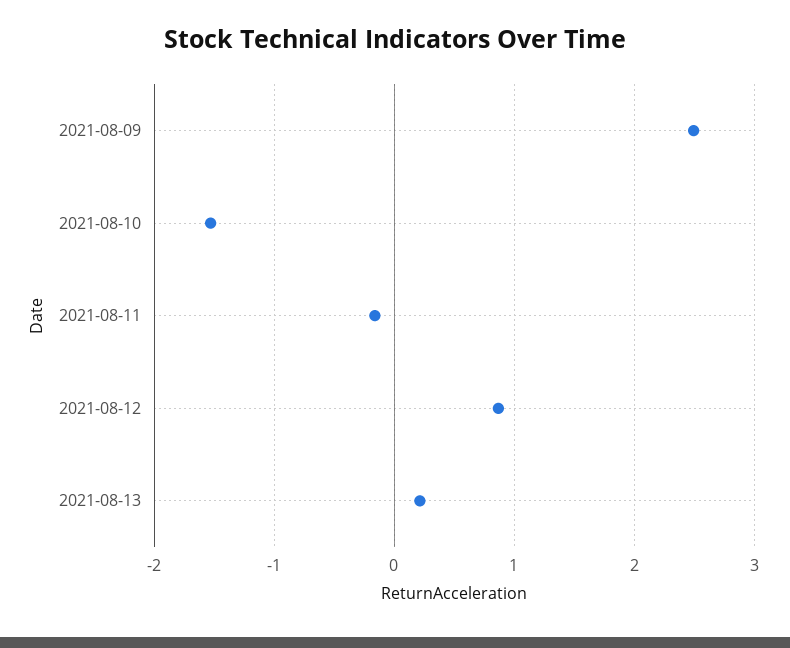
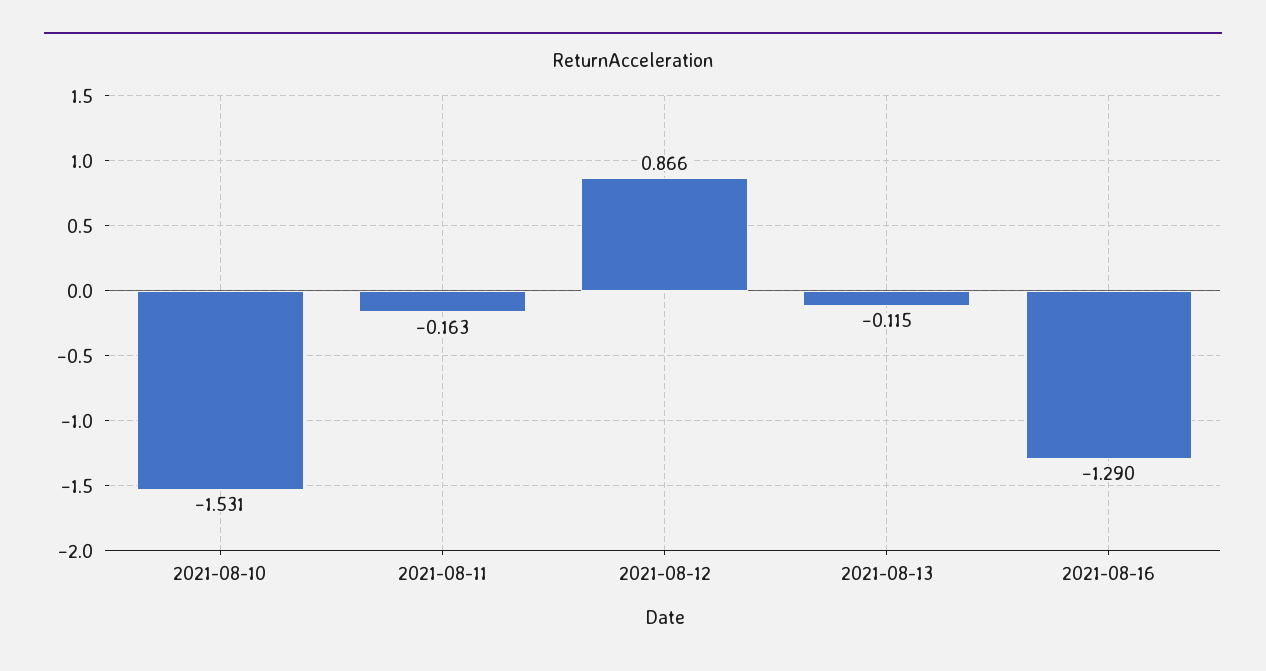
2021-08-09: 2.5 -> none
2021-08-13: 0.2 -> -0.115
2021-08-16: none -> -1.29

